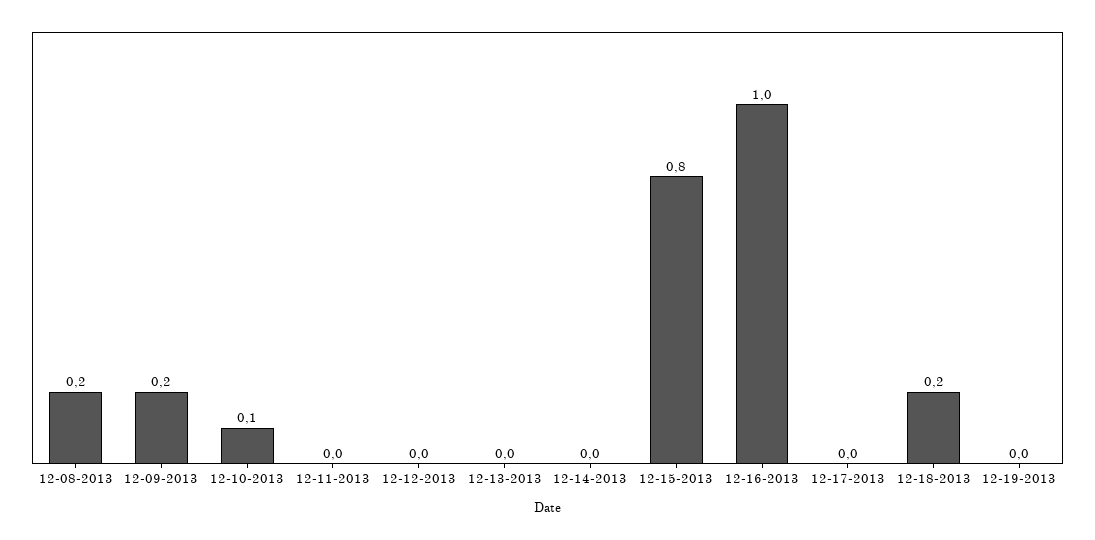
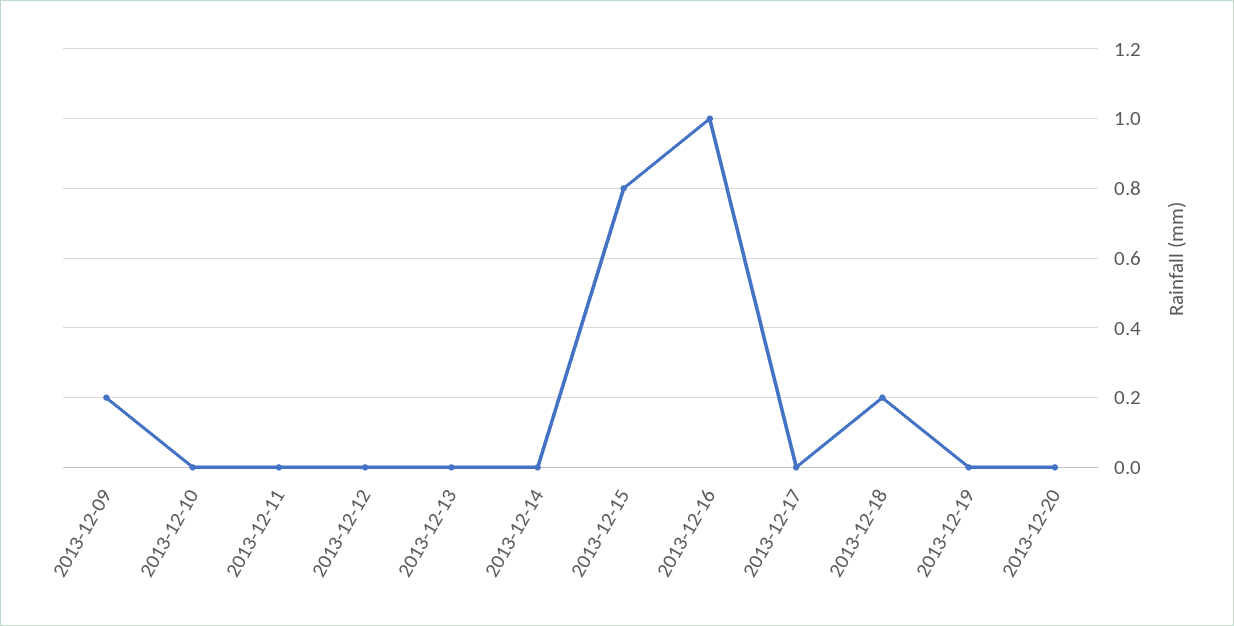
12-08-2013: 0.2 -> none
12-10-2013: 0.1 -> 0
2013-12-20: none -> 0

